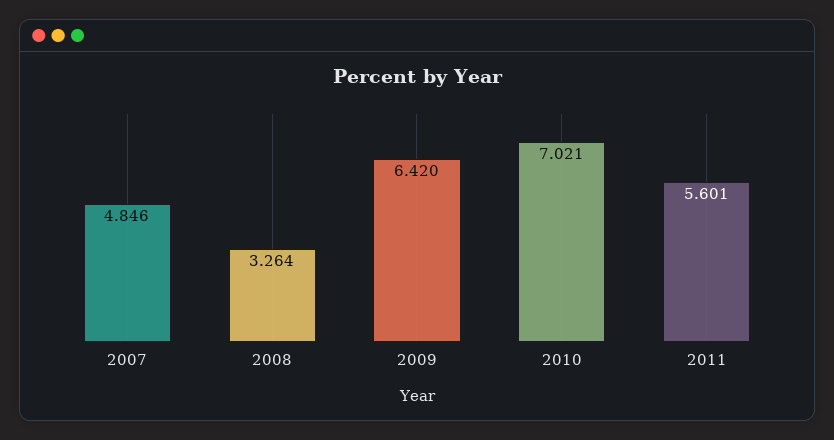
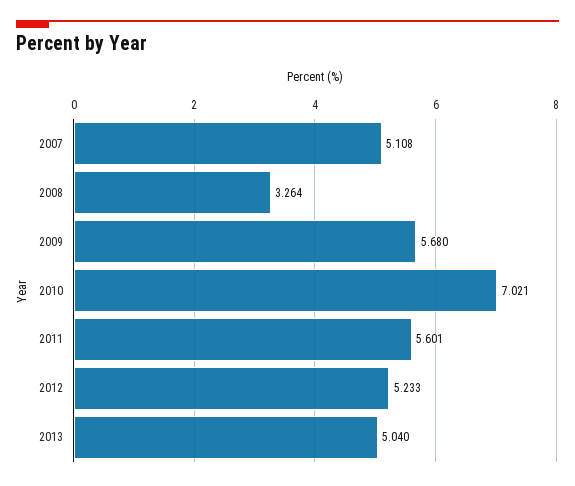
2007: 4.846 -> 5.108
2009: 6.42 -> 5.68
2012: none -> 5.233
2013: none -> 5.04

